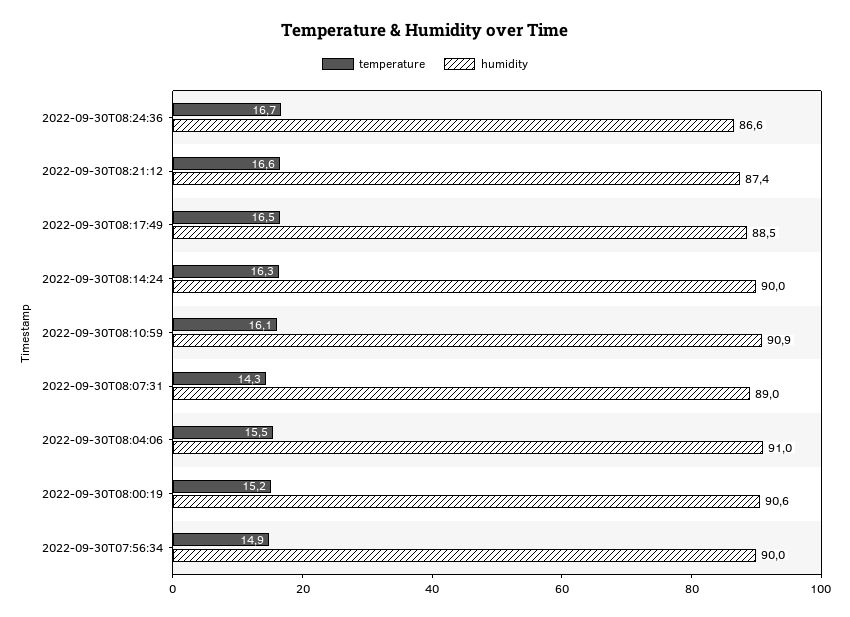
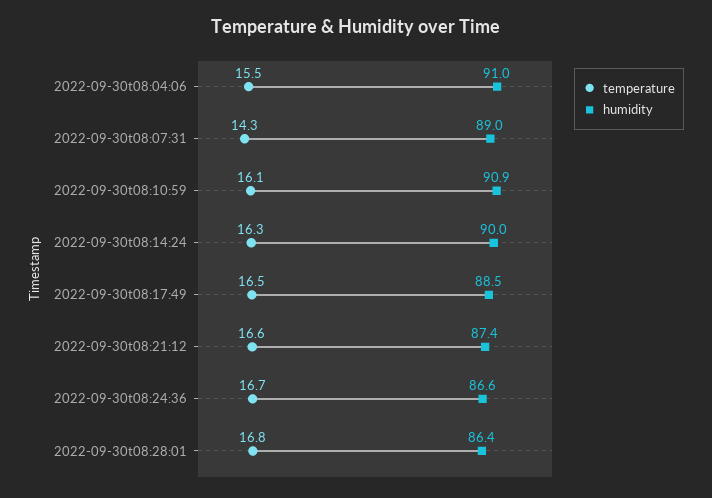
temperature, 2022-09-30T08:00:19: 15.2 -> none
humidity, 2022-09-30T08:00:19: 90.6 -> none
temperature, 2022-09-30T07:56:34: 14.9 -> none
humidity, 2022-09-30T07:56:34: 90 -> none
temperature, 2022-09-30t08:28:01: none -> 16.8
humidity, 2022-09-30t08:28:01: none -> 86.4

